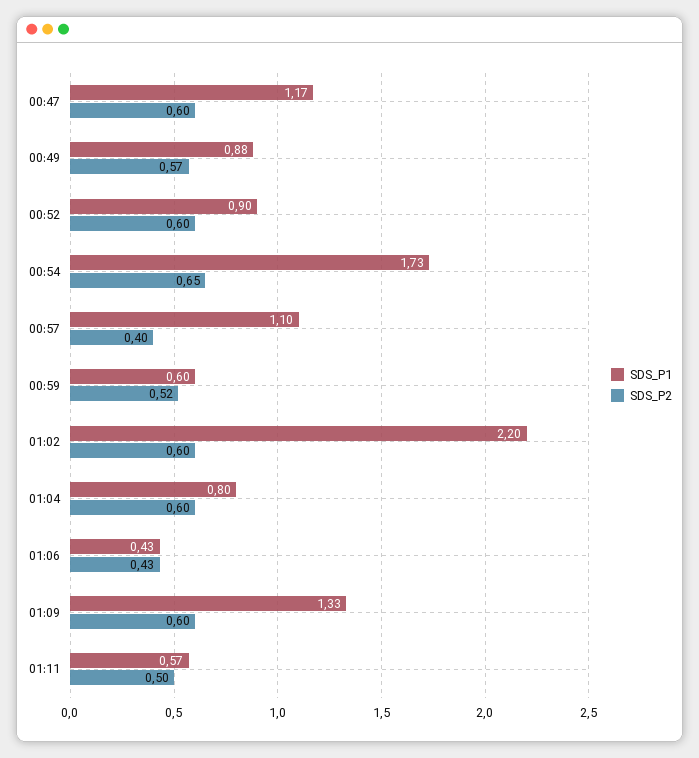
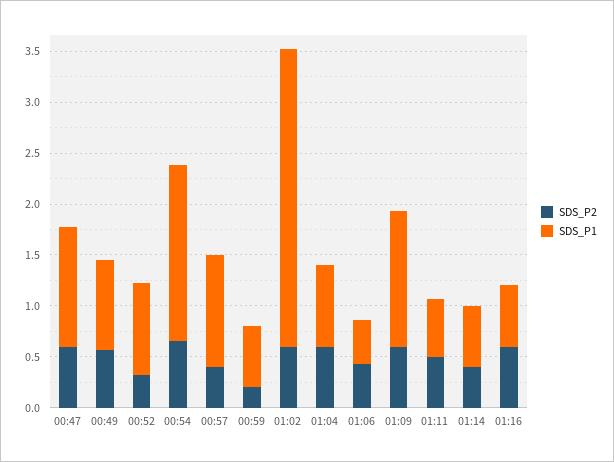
SDS_P2, 00:52: 0.6 -> 0.3
SDS_P2, 00:59: 0.52 -> 0.2
SDS_P1, 01:02: 2.2 -> 2.9
SDS_P2, 01:14: none -> 0.4
SDS_P1, 01:14: none -> 0.6
SDS_P2, 01:16: none -> 0.6
SDS_P1, 01:16: none -> 0.6

